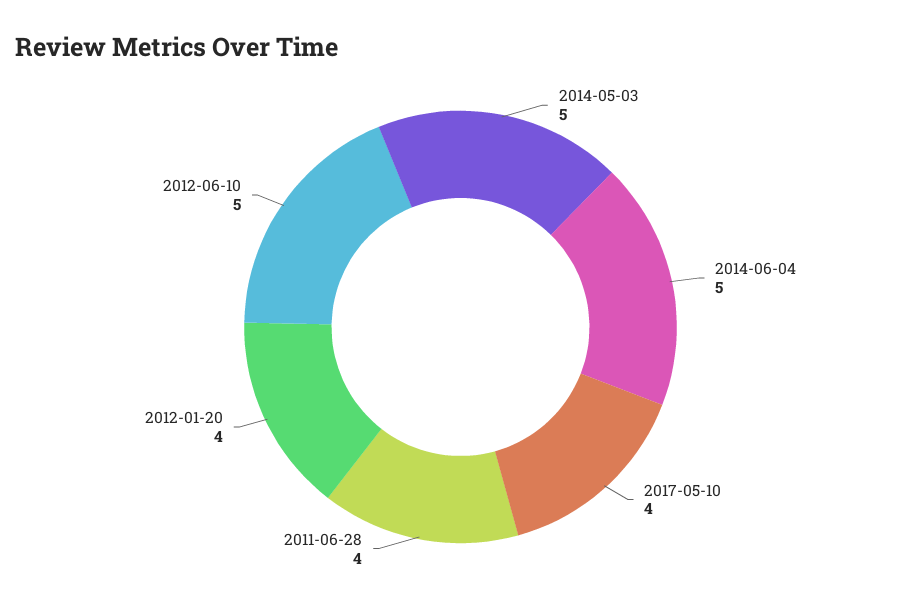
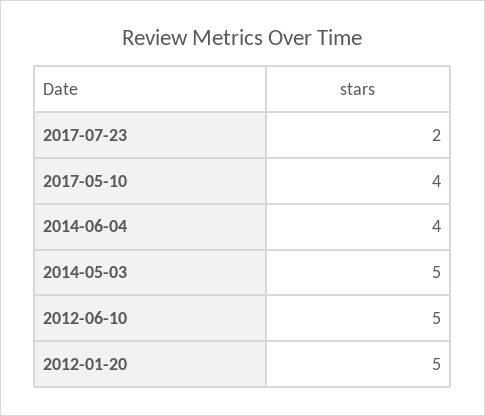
2014-06-04: 5 -> 4
2011-06-28: 4 -> none
2012-01-20: 4 -> 5
2017-07-23: none -> 2

